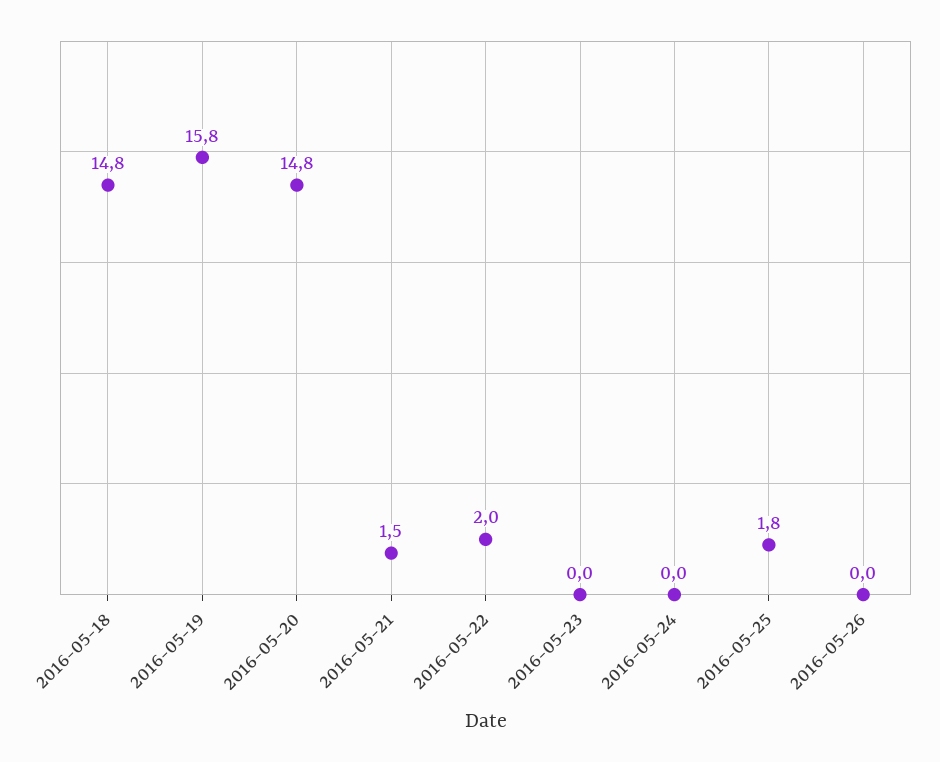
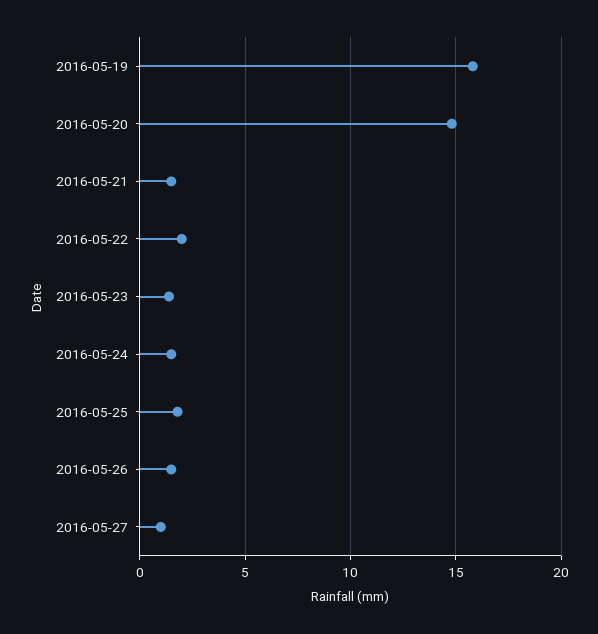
2016-05-18: 14.8 -> none
2016-05-23: 0 -> 1.5
2016-05-24: 0 -> 1.5
2016-05-26: 0 -> 1.5
2016-05-27: none -> 1

